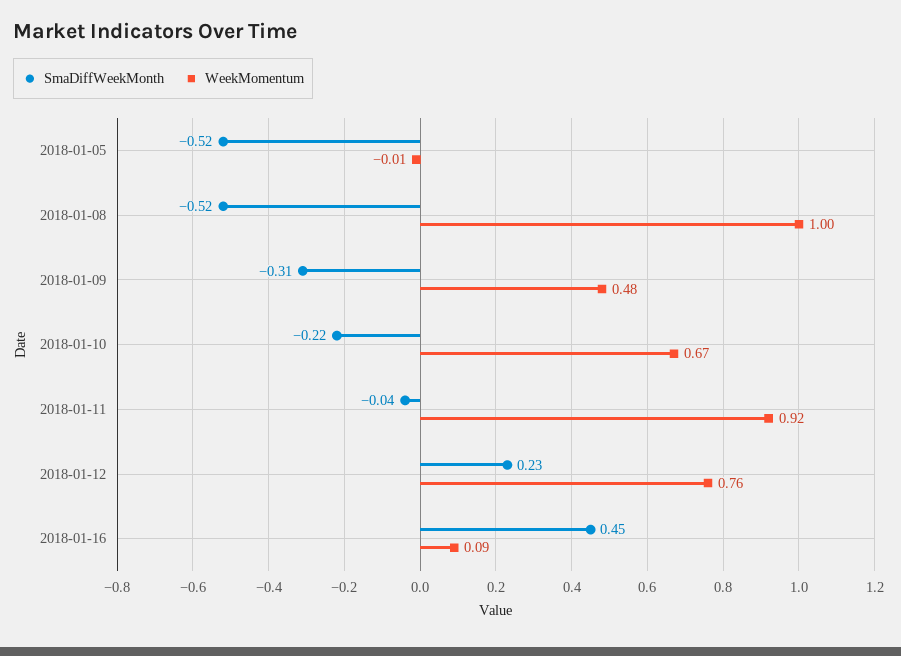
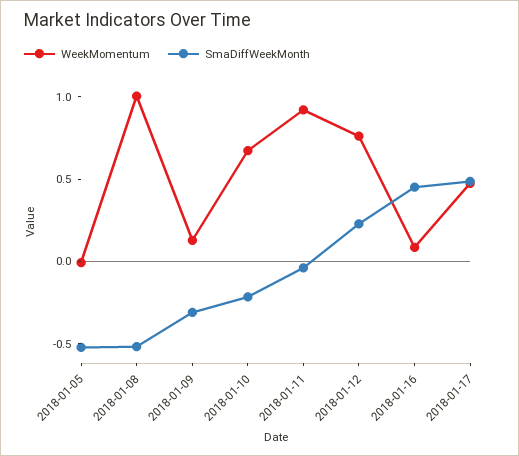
WeekMomentum, 2018-01-09: 0.48 -> 0.1
WeekMomentum, 2018-01-17: none -> 0.5
SmaDiffWeekMonth, 2018-01-17: none -> 0.5

